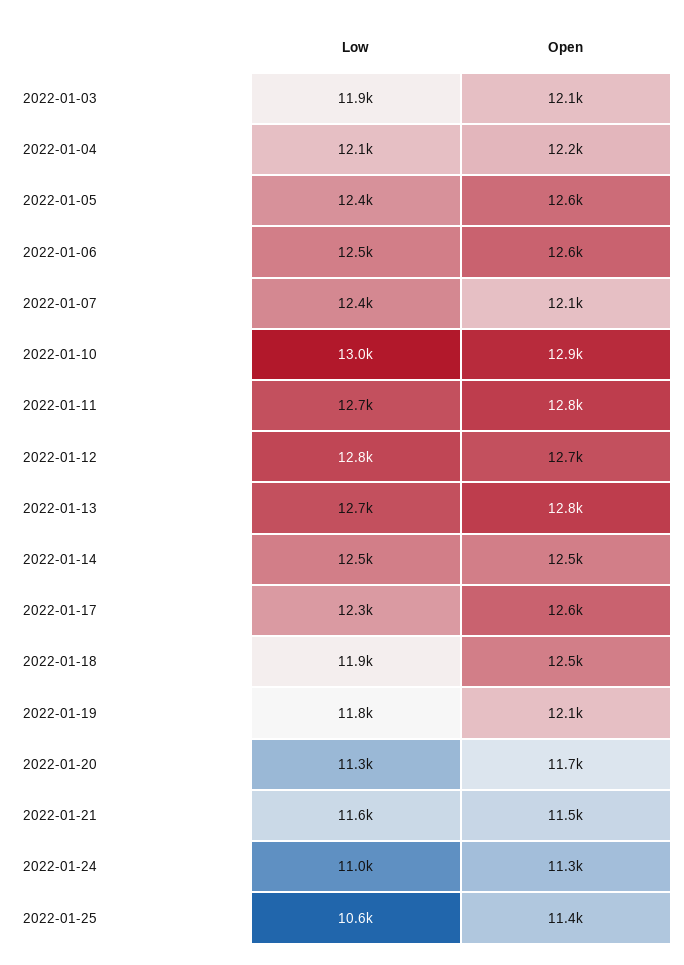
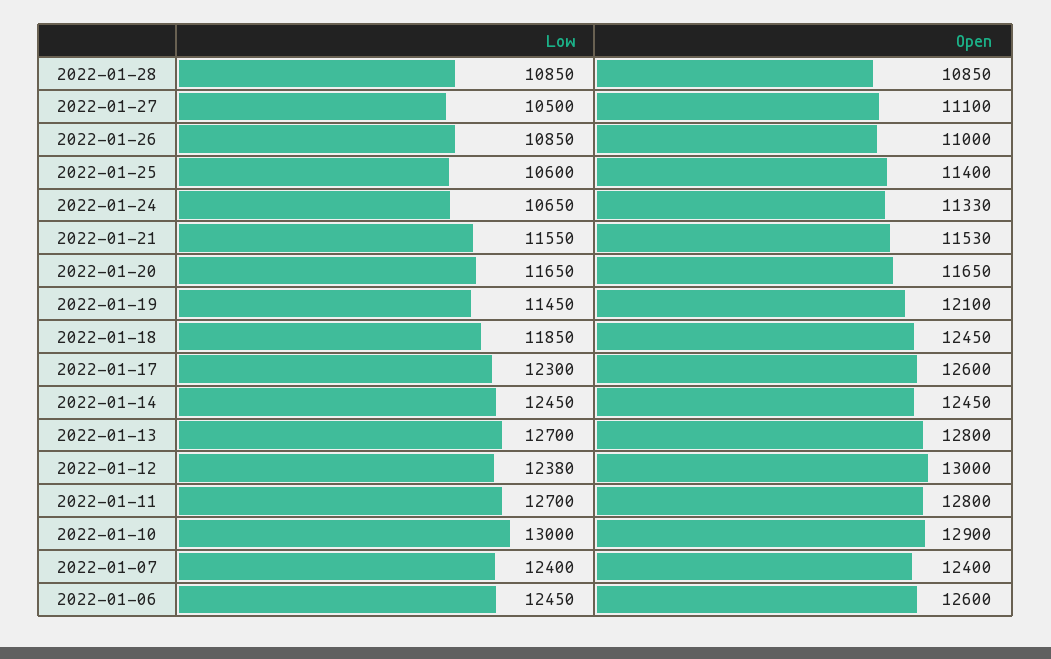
Low, 2022-01-03: 11900 -> none
Open, 2022-01-03: 12100 -> none
Low, 2022-01-04: 12100 -> none
Open, 2022-01-04: 12200 -> none
Low, 2022-01-05: 12400 -> none
Open, 2022-01-05: 12600 -> none
Open, 2022-01-07: 12100 -> 12400
Low, 2022-01-12: 12800 -> 12380
Open, 2022-01-12: 12700 -> 13000
Low, 2022-01-19: 11800 -> 11450
Low, 2022-01-20: 11300 -> 11650
Low, 2022-01-24: 11000 -> 10650
Low, 2022-01-28: none -> 10850
Open, 2022-01-28: none -> 10850
Low, 2022-01-27: none -> 10500
Open, 2022-01-27: none -> 11100
Low, 2022-01-26: none -> 10850
Open, 2022-01-26: none -> 11000

